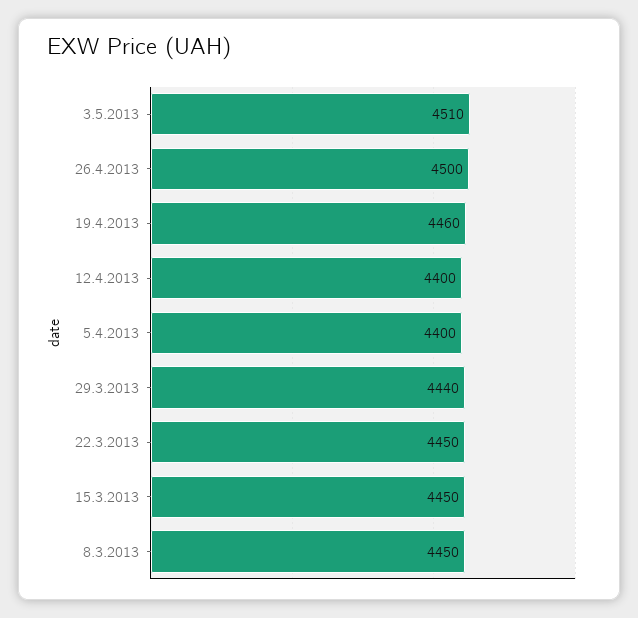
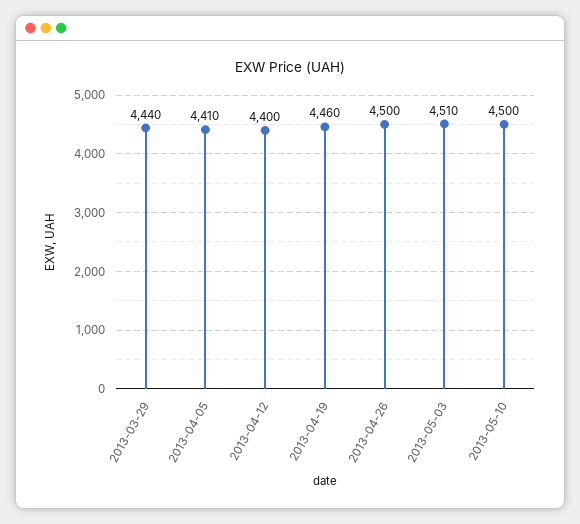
5.4.2013: 4400 -> 4410
22.3.2013: 4450 -> none
15.3.2013: 4450 -> none
8.3.2013: 4450 -> none
2013-05-10: none -> 4500

